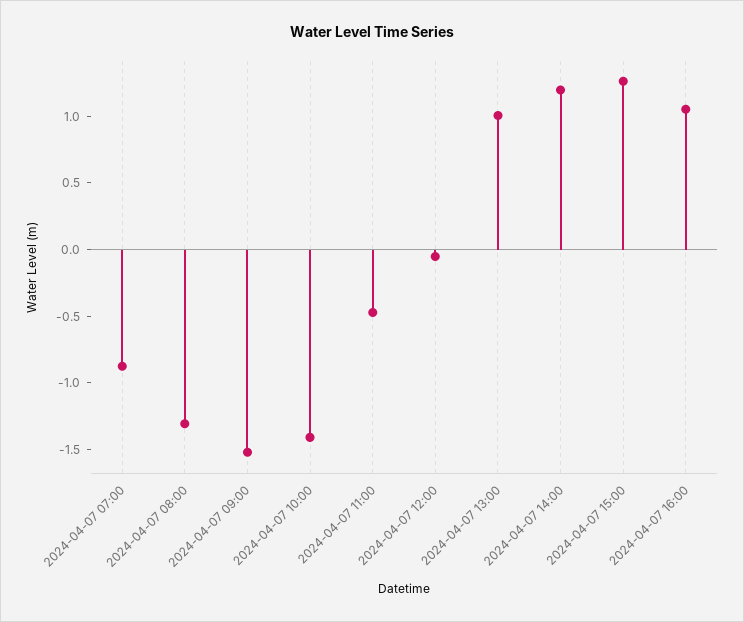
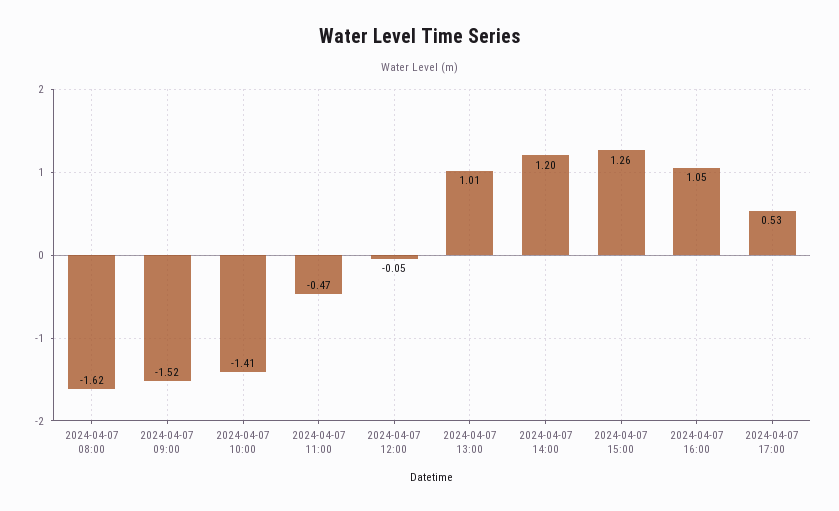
2024-04-07 07:00: -0.9 -> none
2024-04-07 08:00: -1.3 -> -1.62
2024-04-07 17:00: none -> 0.53

